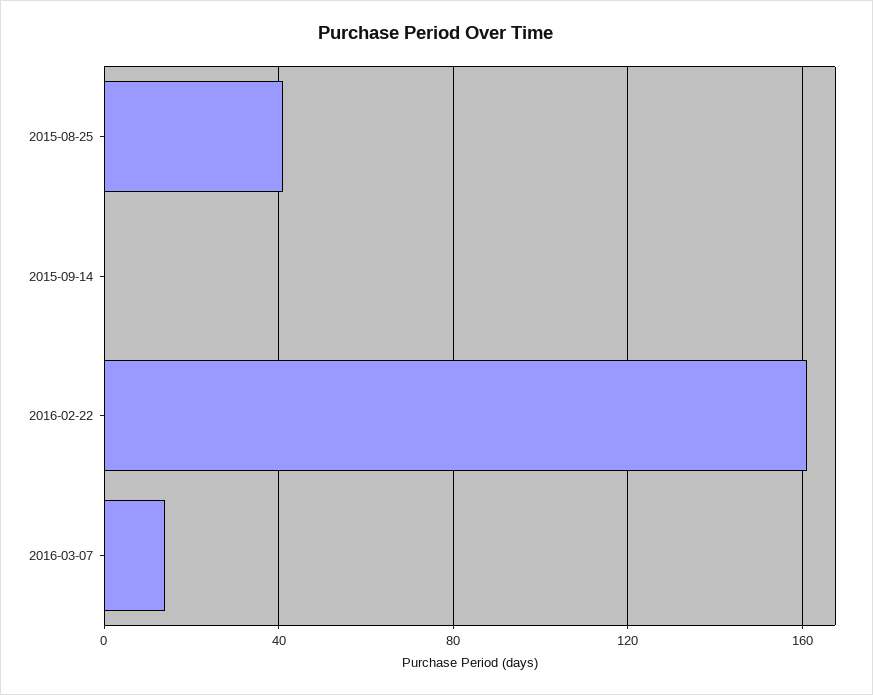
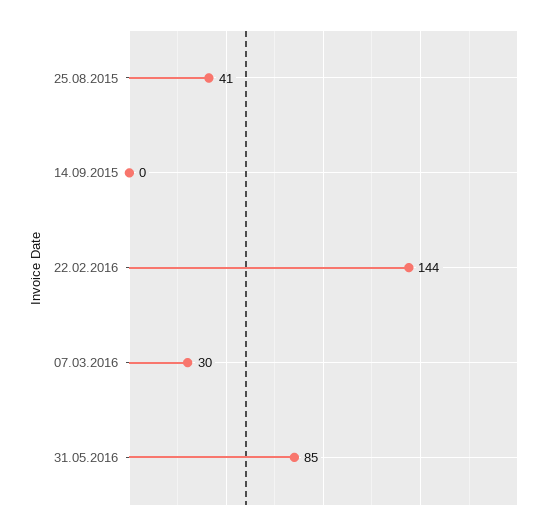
2016-02-22: 160 -> 144
2016-03-07: 15 -> 30
31.05.2016: none -> 85

